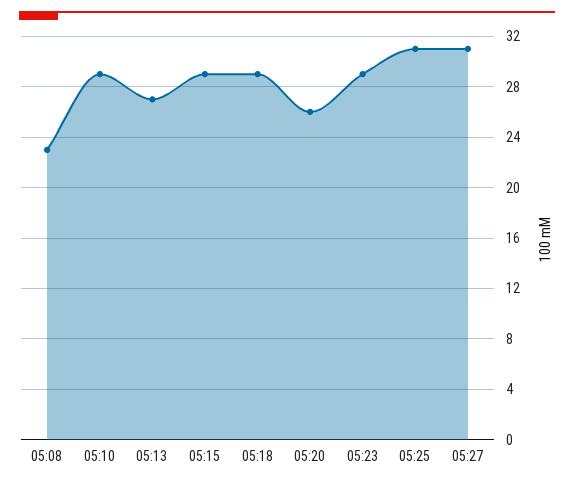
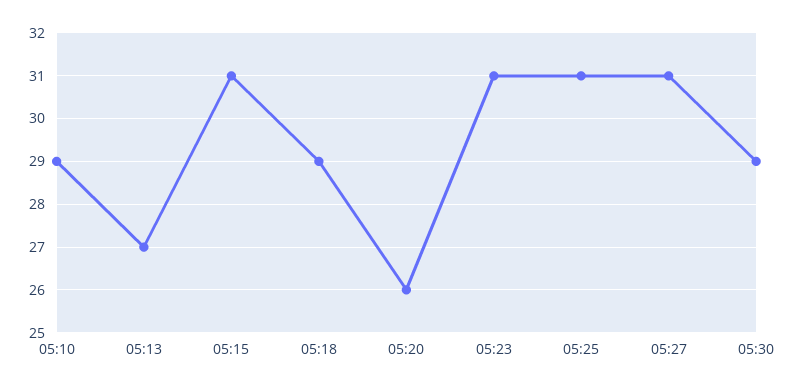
05:08: 23 -> none
05:15: 29 -> 31
05:23: 29 -> 31
05:30: none -> 29

